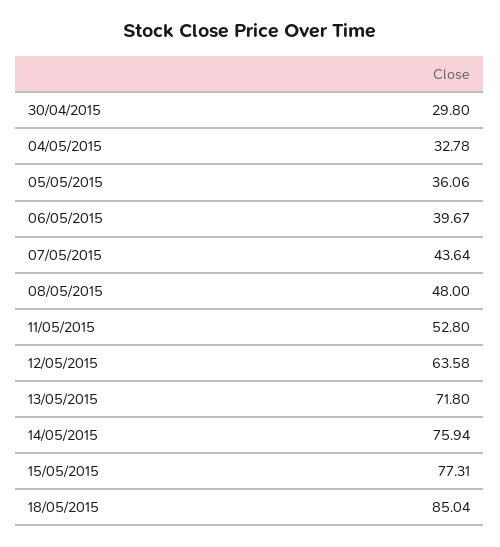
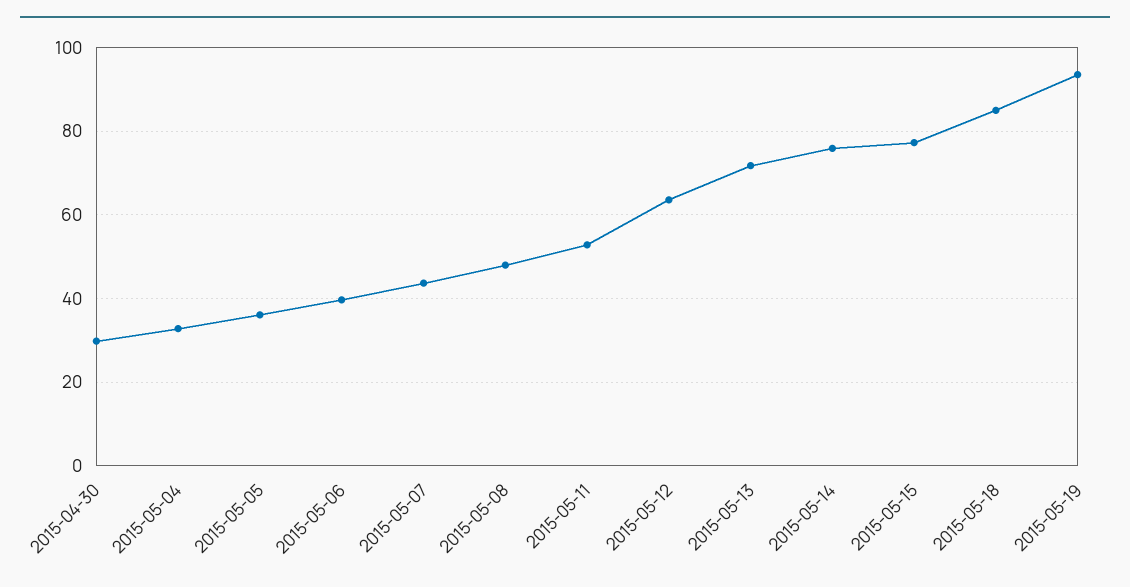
2015-05-19: none -> 94

